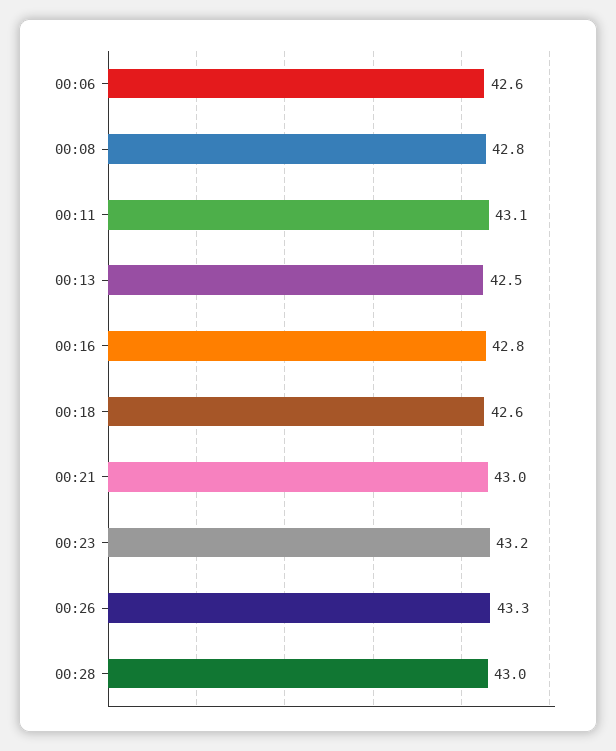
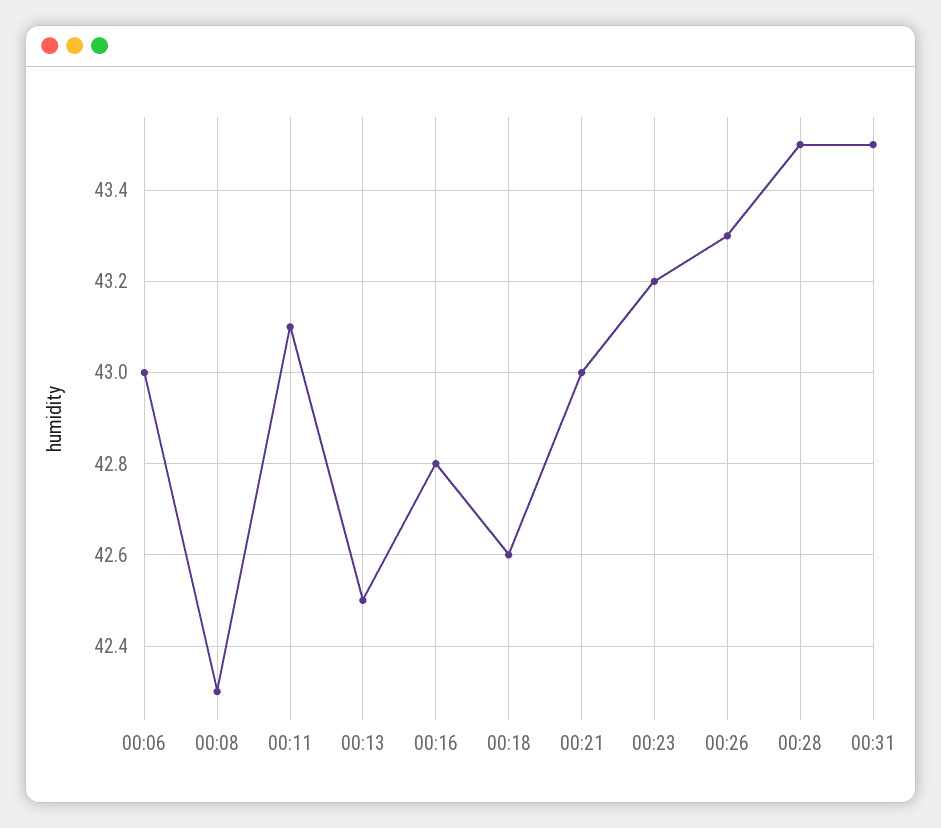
00:06: 42.6 -> 43
00:08: 42.8 -> 42.3
00:28: 43 -> 43.5
00:31: none -> 43.5

